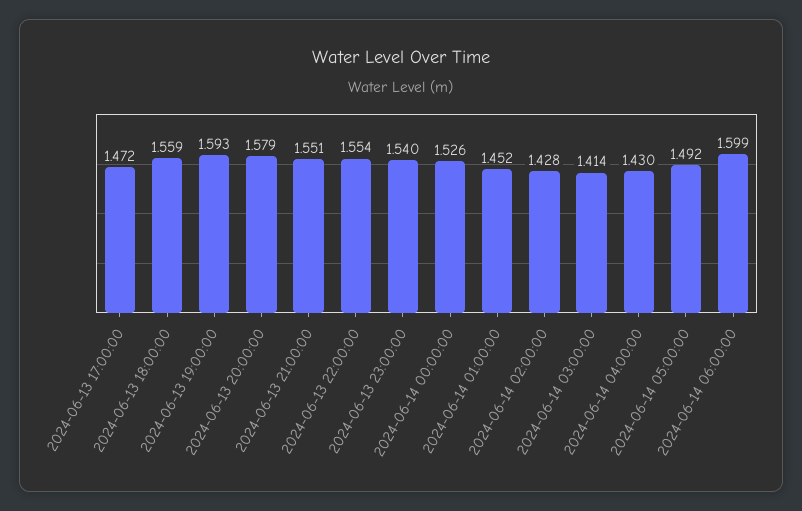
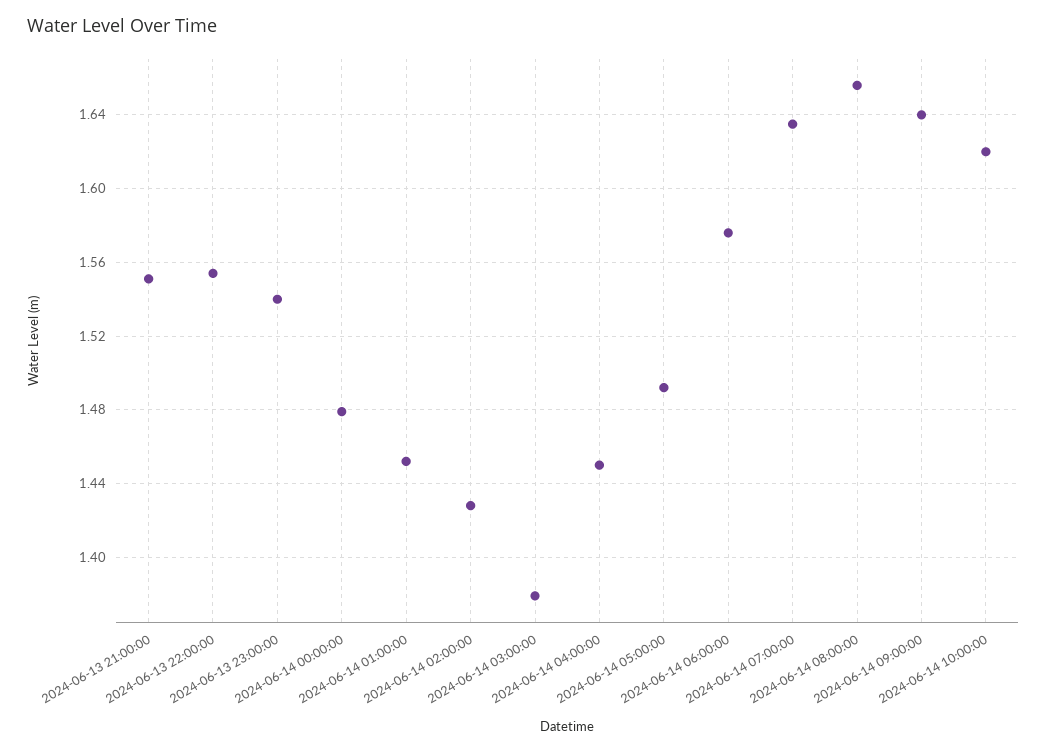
2024-06-13 17:00:00: 1.472 -> none
2024-06-13 18:00:00: 1.559 -> none
2024-06-13 19:00:00: 1.593 -> none
2024-06-13 20:00:00: 1.579 -> none
2024-06-14 00:00:00: 1.526 -> 1.48
2024-06-14 03:00:00: 1.414 -> 1.38
2024-06-14 04:00:00: 1.43 -> 1.45
2024-06-14 06:00:00: 1.599 -> 1.575
2024-06-14 07:00:00: none -> 1.635
2024-06-14 08:00:00: none -> 1.655
2024-06-14 09:00:00: none -> 1.64
2024-06-14 10:00:00: none -> 1.62

